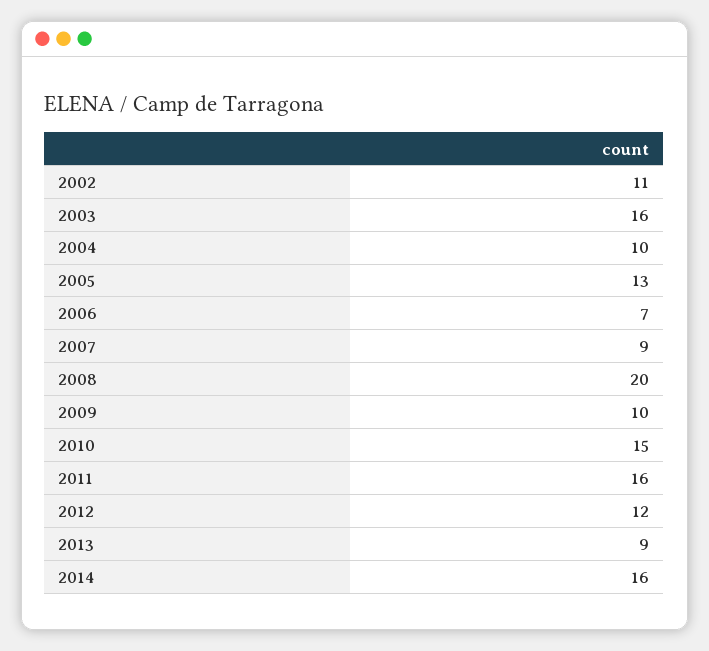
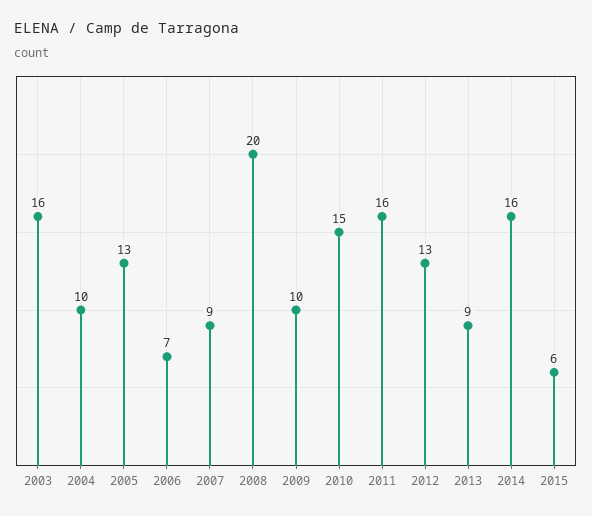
2002: 11 -> none
2012: 12 -> 13
2015: none -> 6

